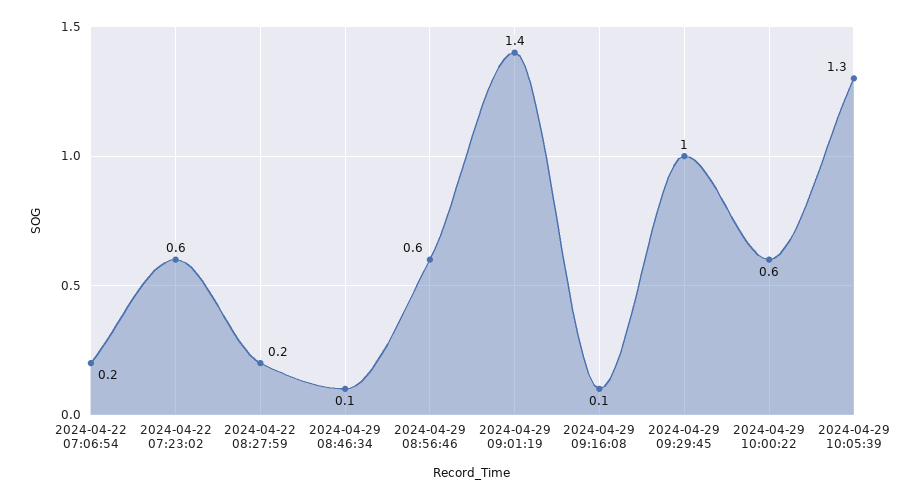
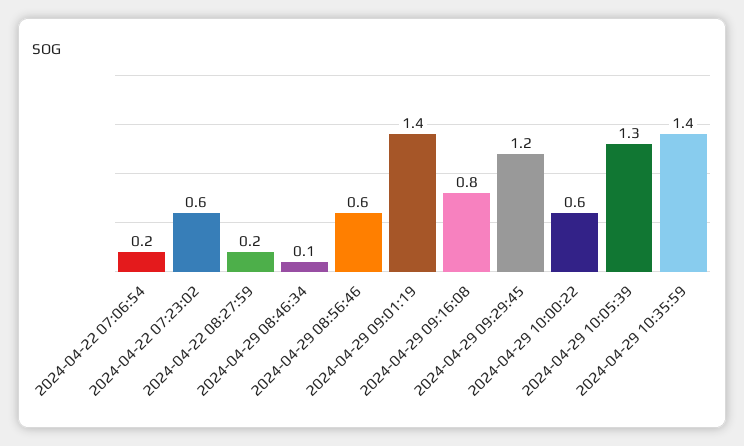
2024-04-29 09:16:08: 0.1 -> 0.8
2024-04-29 09:29:45: 1 -> 1.2
2024-04-29 10:35:59: none -> 1.4

